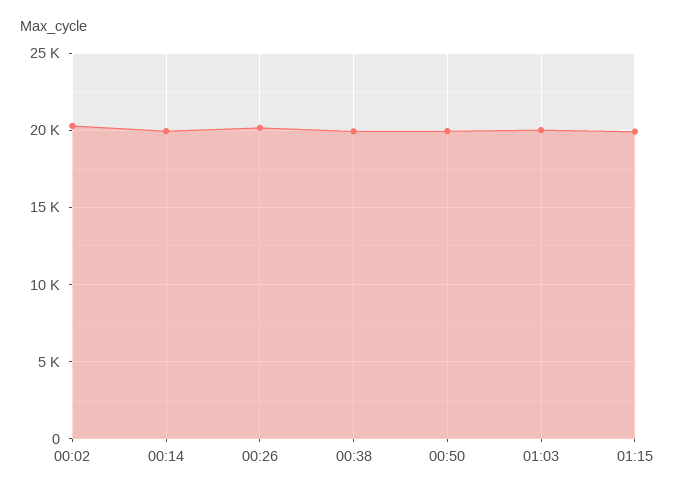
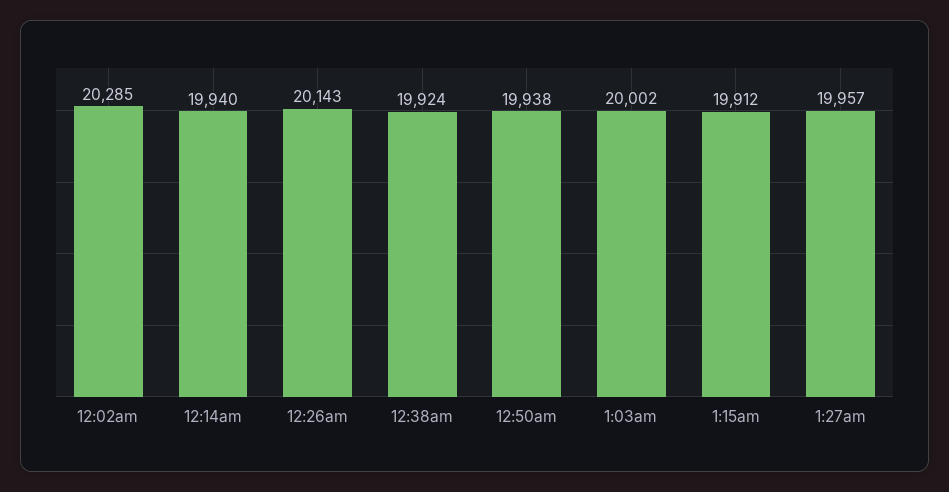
1:27am: none -> 19957

